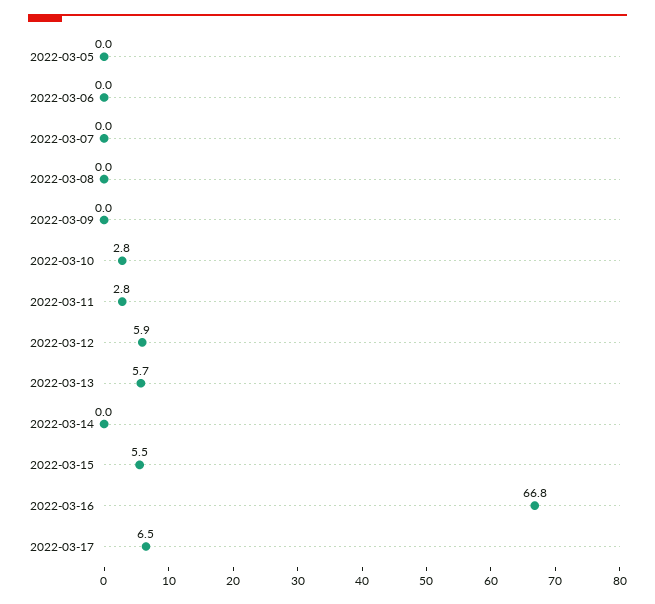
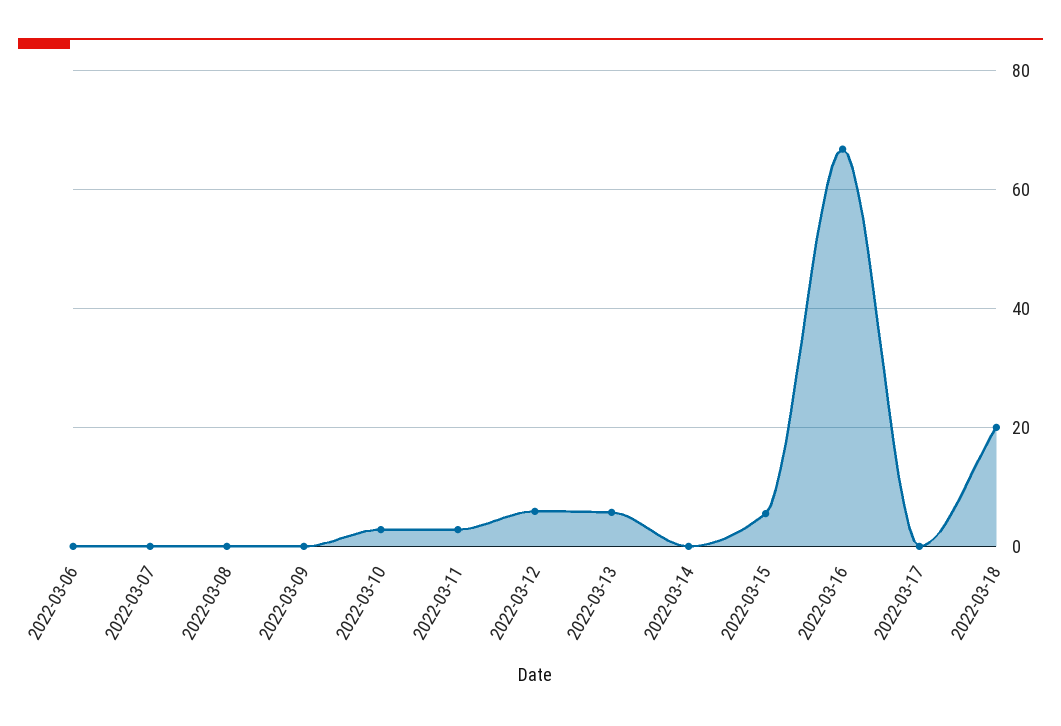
2022-03-05: 0 -> none
2022-03-17: 6.5 -> 0
2022-03-18: none -> 20

